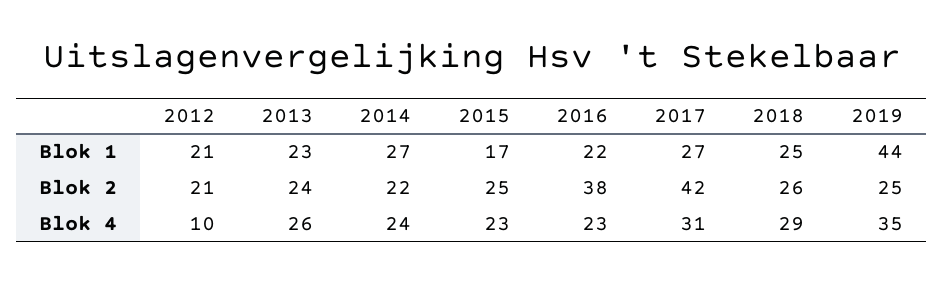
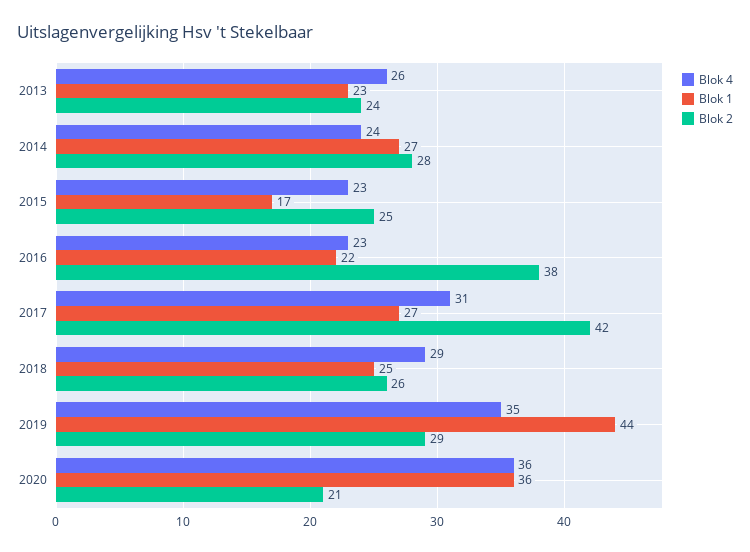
Blok 1, 2012: 21 -> none
Blok 2, 2012: 21 -> none
Blok 2, 2014: 22 -> 28
Blok 2, 2019: 25 -> 29
Blok 4, 2012: 10 -> none
Blok 4, 2020: none -> 36
Blok 1, 2020: none -> 36
Blok 2, 2020: none -> 21

